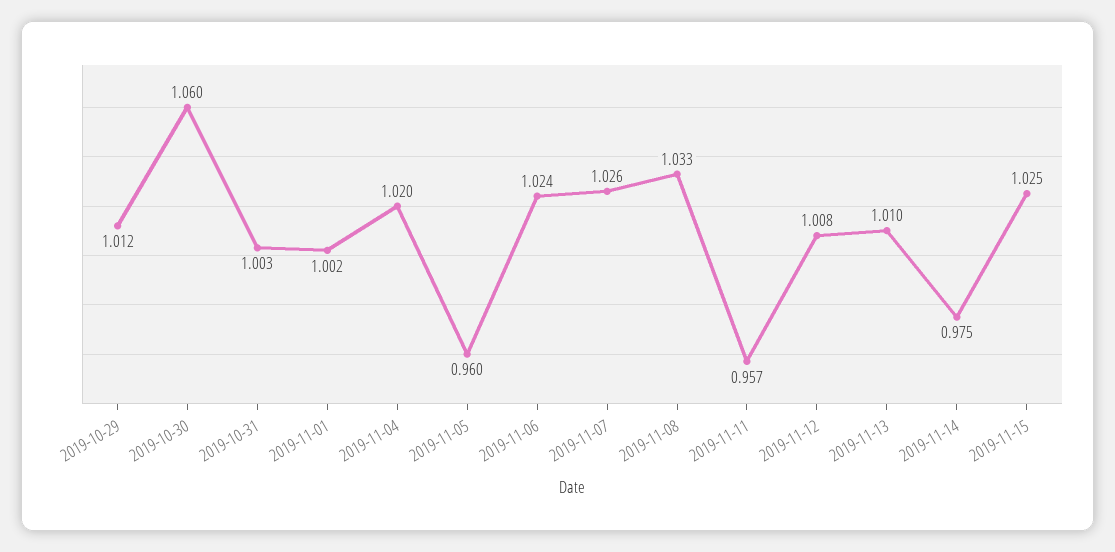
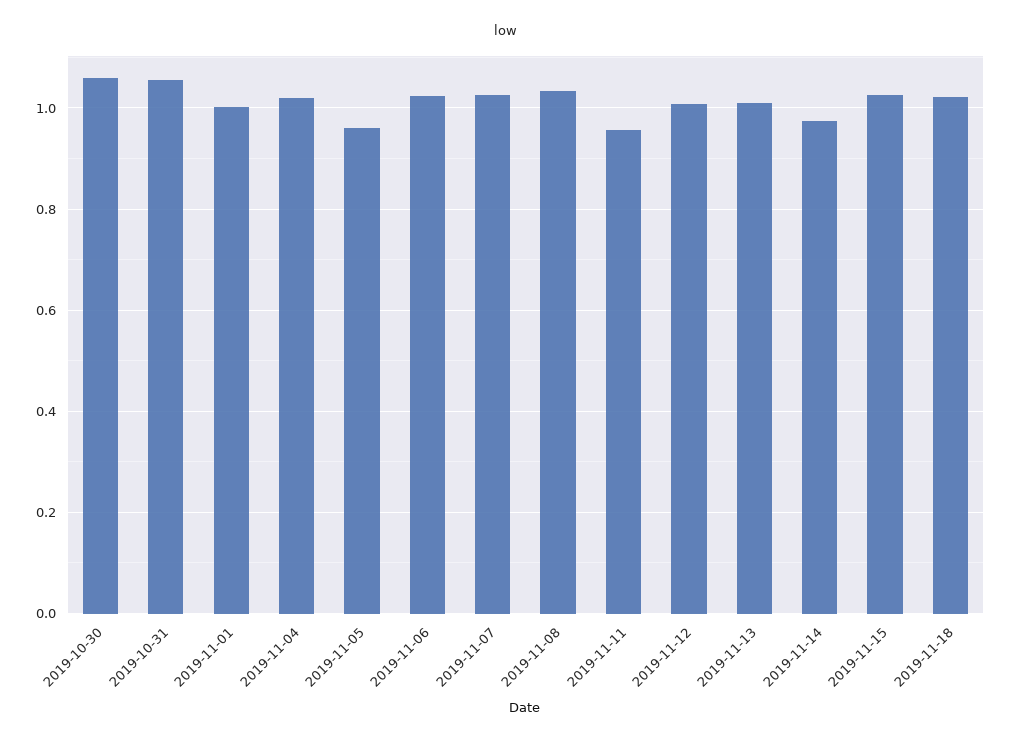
2019-10-29: 1.012 -> none
2019-10-31: 1.003 -> 1.06
2019-11-18: none -> 1.02

